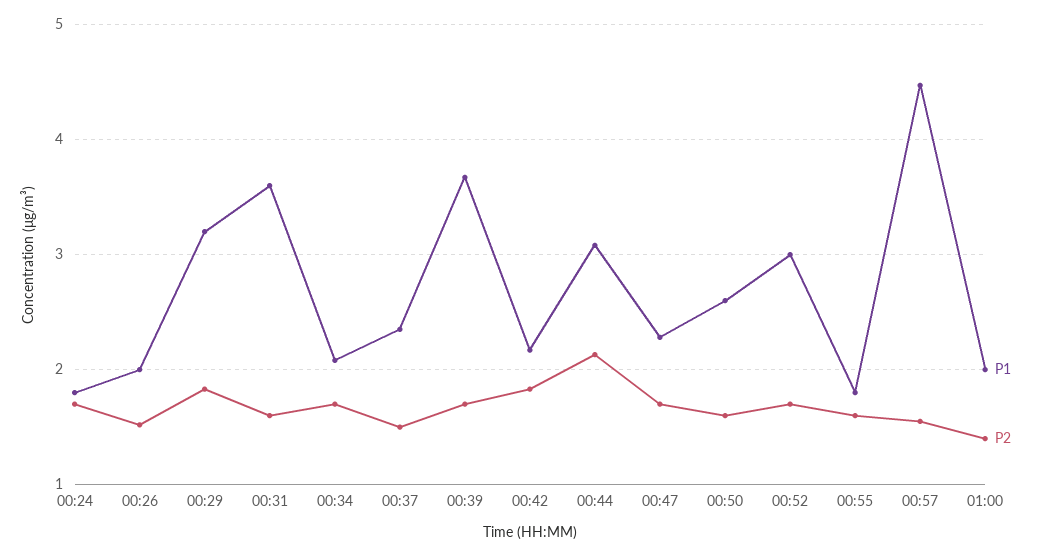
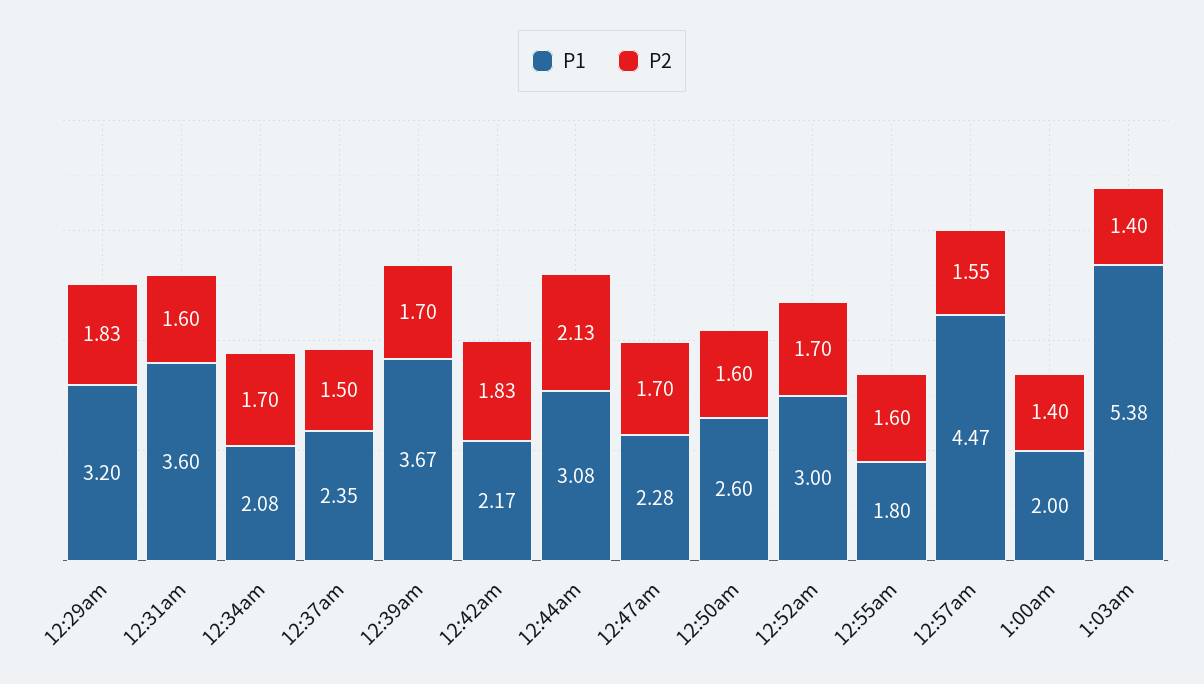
P1, 00:24: 1.8 -> none
P2, 00:24: 1.7 -> none
P1, 00:26: 2 -> none
P2, 00:26: 1.5 -> none
P1, 1:03am: none -> 5.38
P2, 1:03am: none -> 1.4

